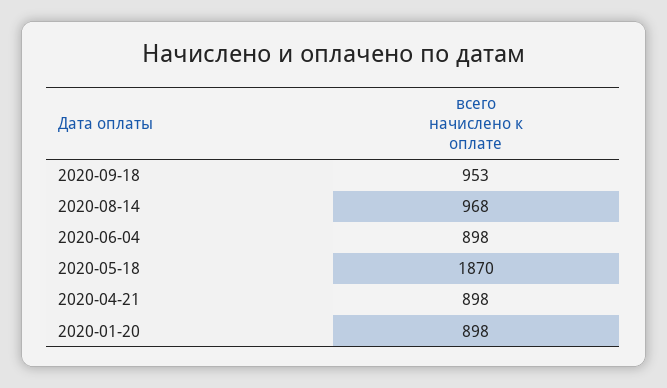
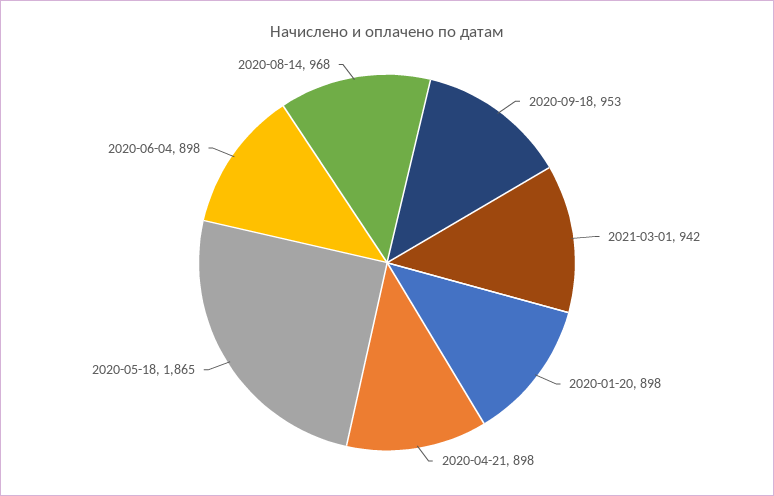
2020-05-18: 1870 -> 1865
2021-03-01: none -> 942

